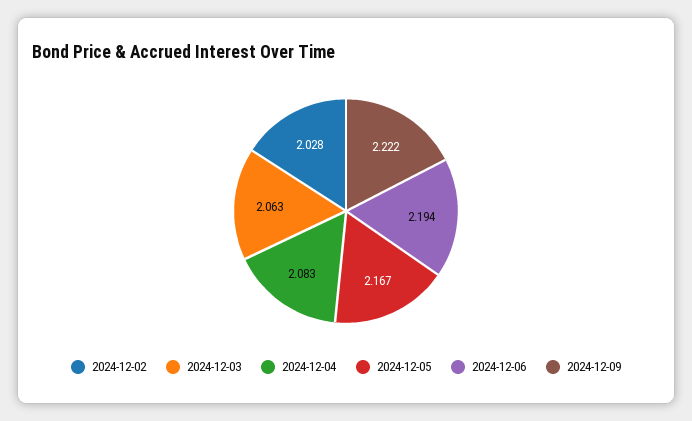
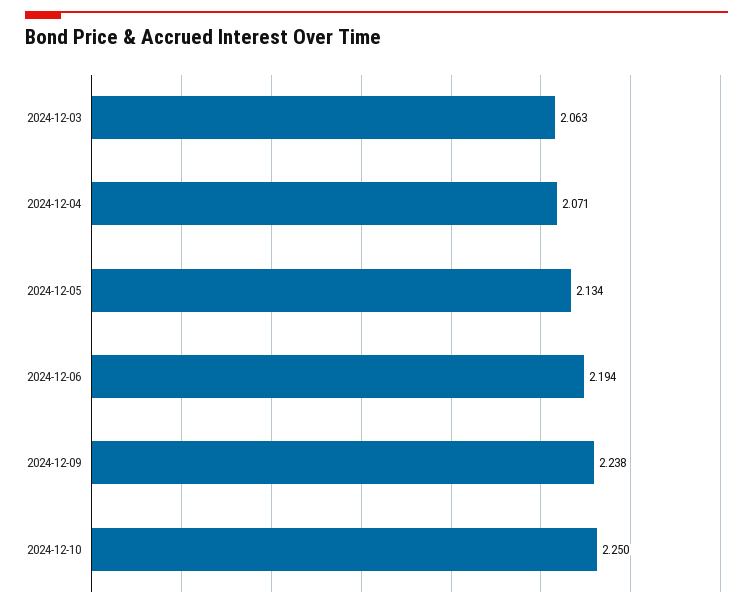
2024-12-02: 2.028 -> none
2024-12-04: 2.083 -> 2.071
2024-12-05: 2.167 -> 2.134
2024-12-09: 2.222 -> 2.238
2024-12-10: none -> 2.25

